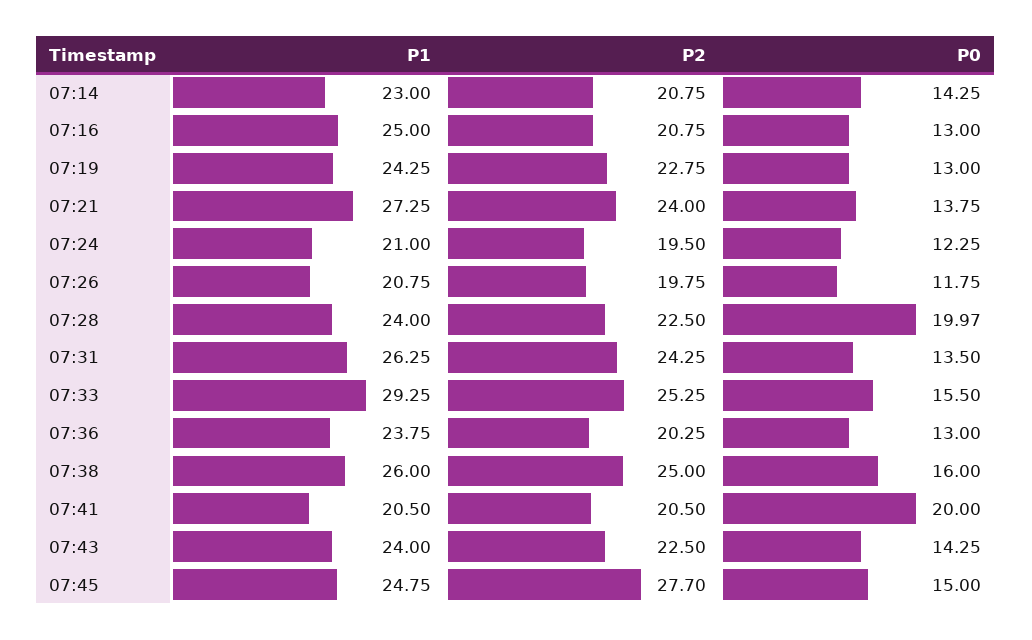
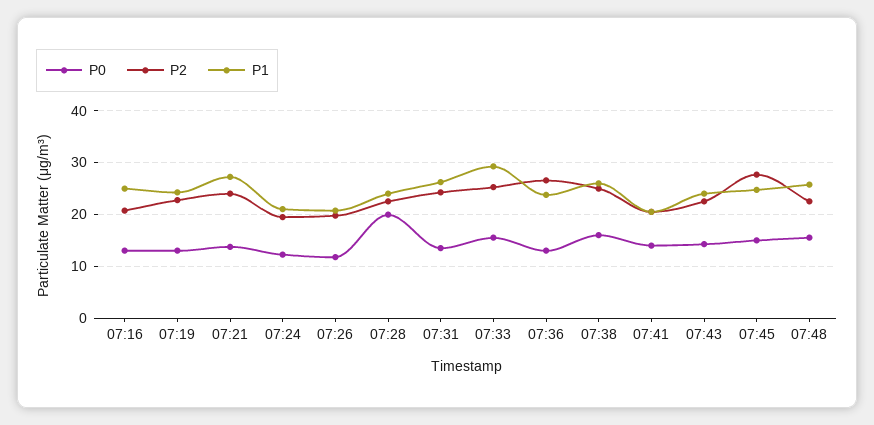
P1, 07:14: 23 -> none
P2, 07:14: 20.75 -> none
P0, 07:14: 14.25 -> none
P2, 07:36: 20.25 -> 26
P0, 07:41: 20 -> 14
P0, 07:48: none -> 16
P2, 07:48: none -> 22
P1, 07:48: none -> 26

